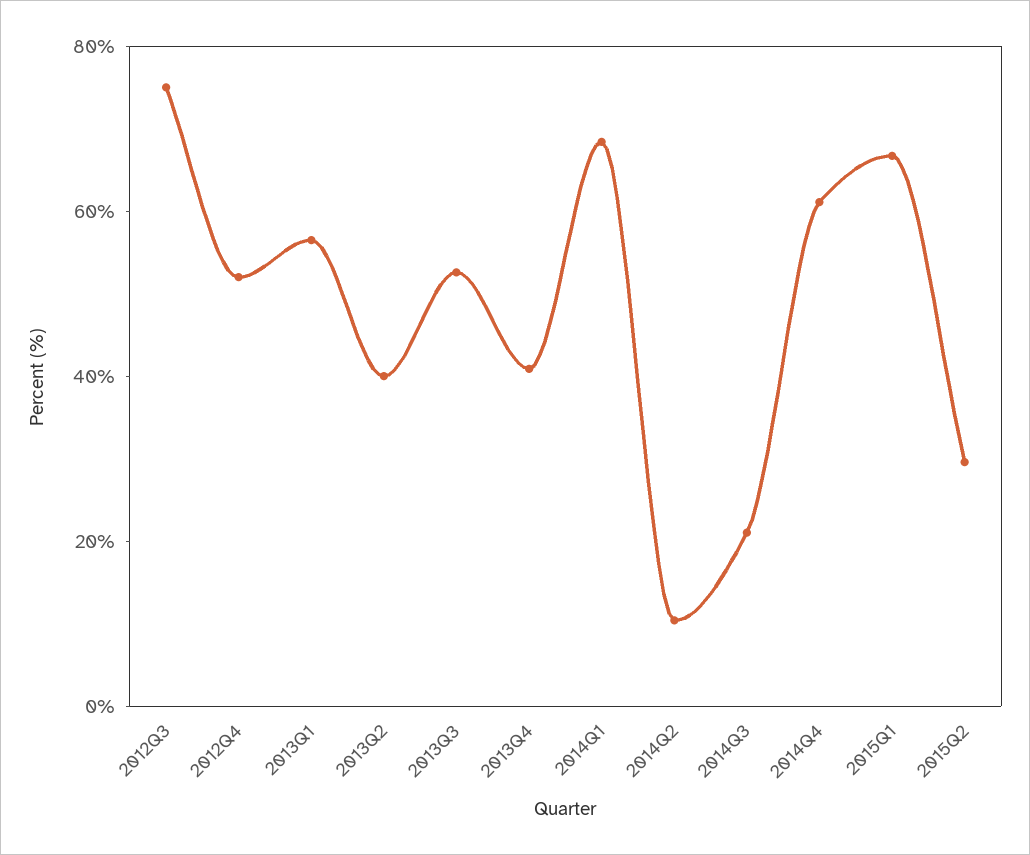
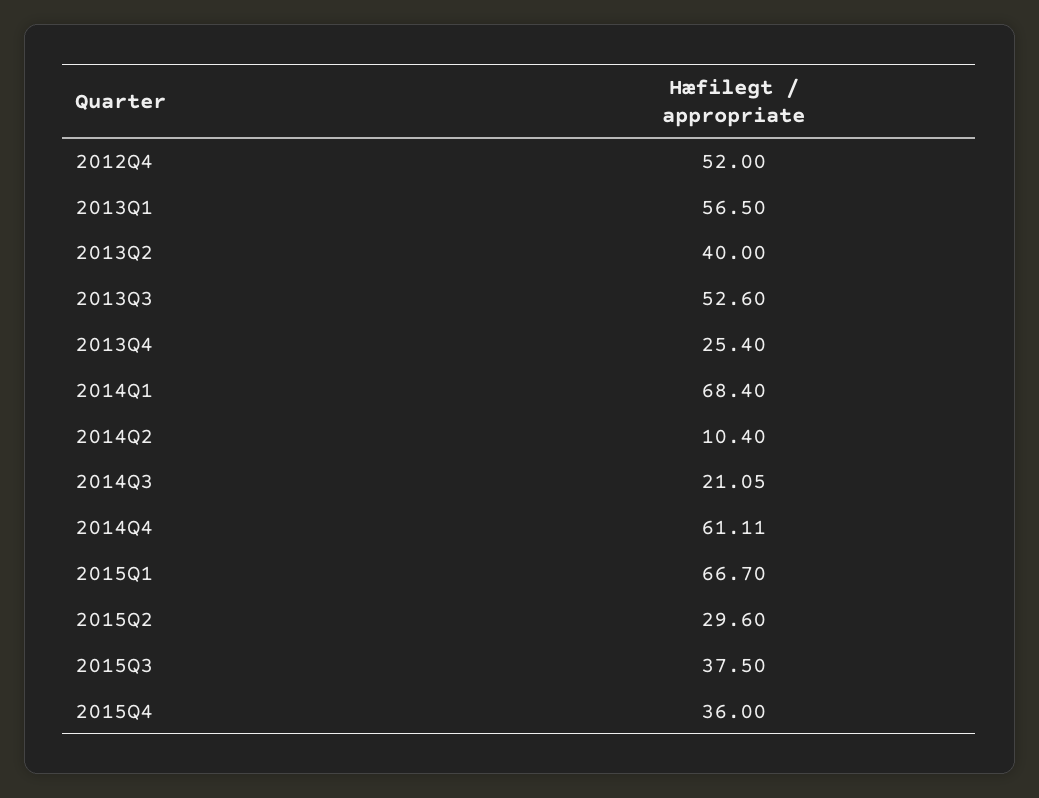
2012Q3: 75 -> none
2013Q4: 40 -> 25.4
2015Q3: none -> 37.5
2015Q4: none -> 36

